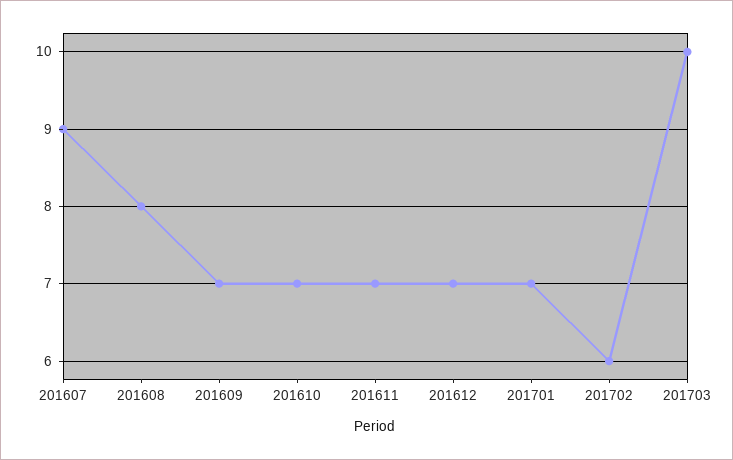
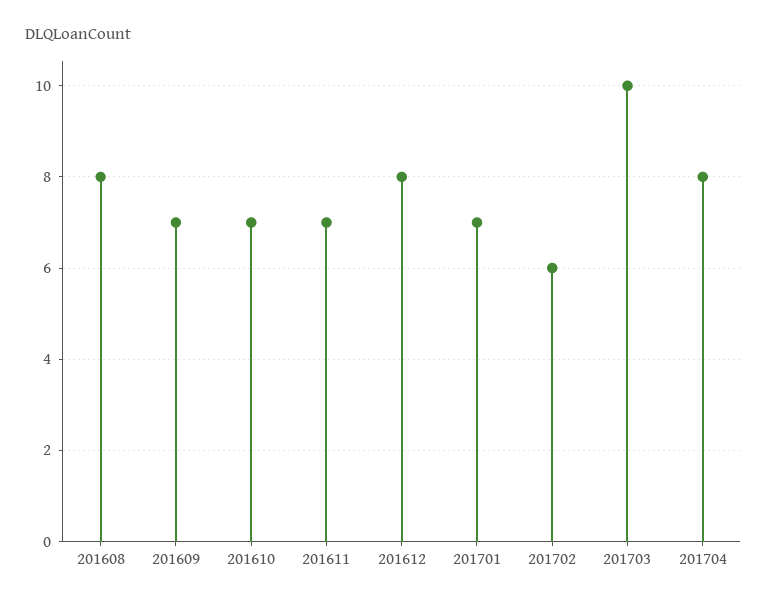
201607: 9 -> none
201612: 7 -> 8
201704: none -> 8

